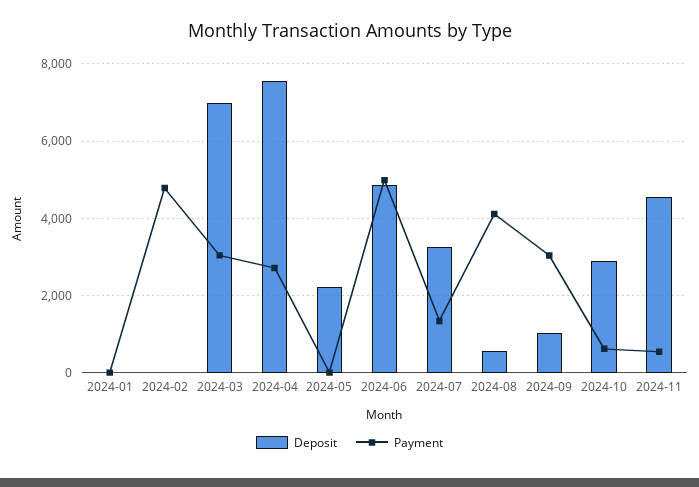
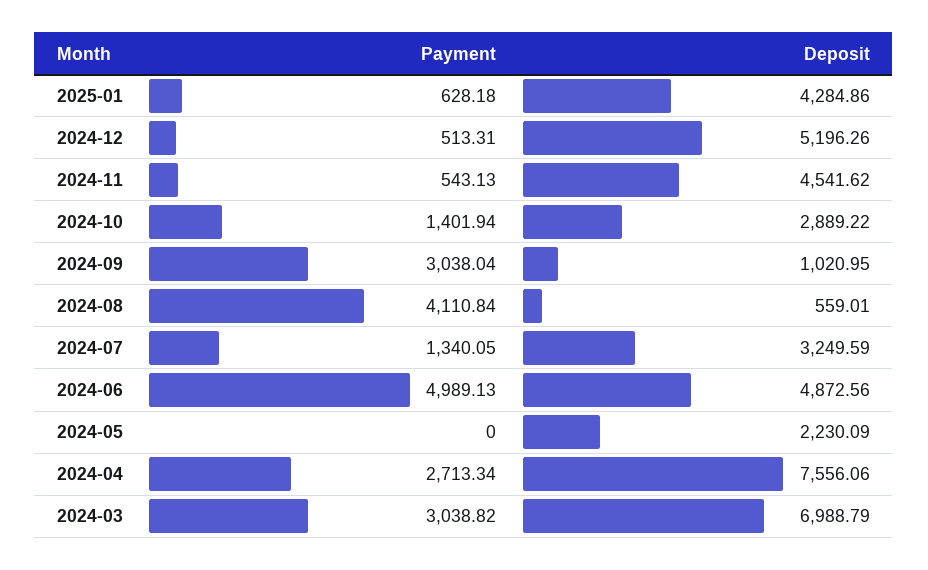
Deposit, 2024-01: 0 -> none
Payment, 2024-01: 0 -> none
Deposit, 2024-02: 0 -> none
Payment, 2024-02: 4800 -> none
Payment, 2024-10: 600 -> 1401.94
Payment, 2025-01: none -> 628.18
Deposit, 2025-01: none -> 4284.86
Payment, 2024-12: none -> 513.31
Deposit, 2024-12: none -> 5196.26

